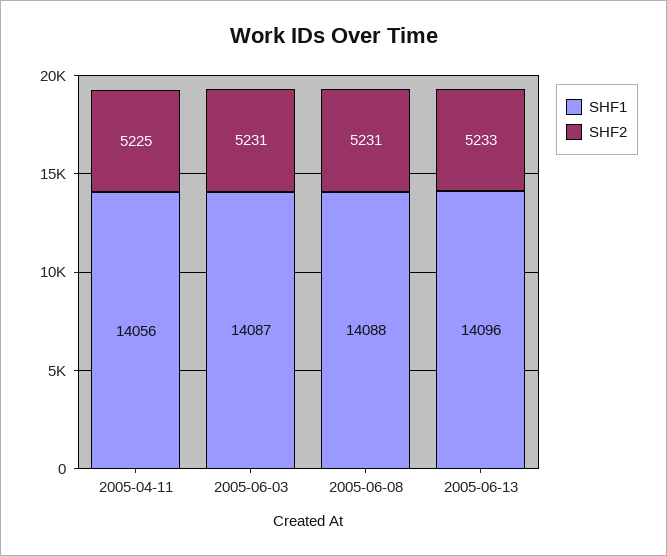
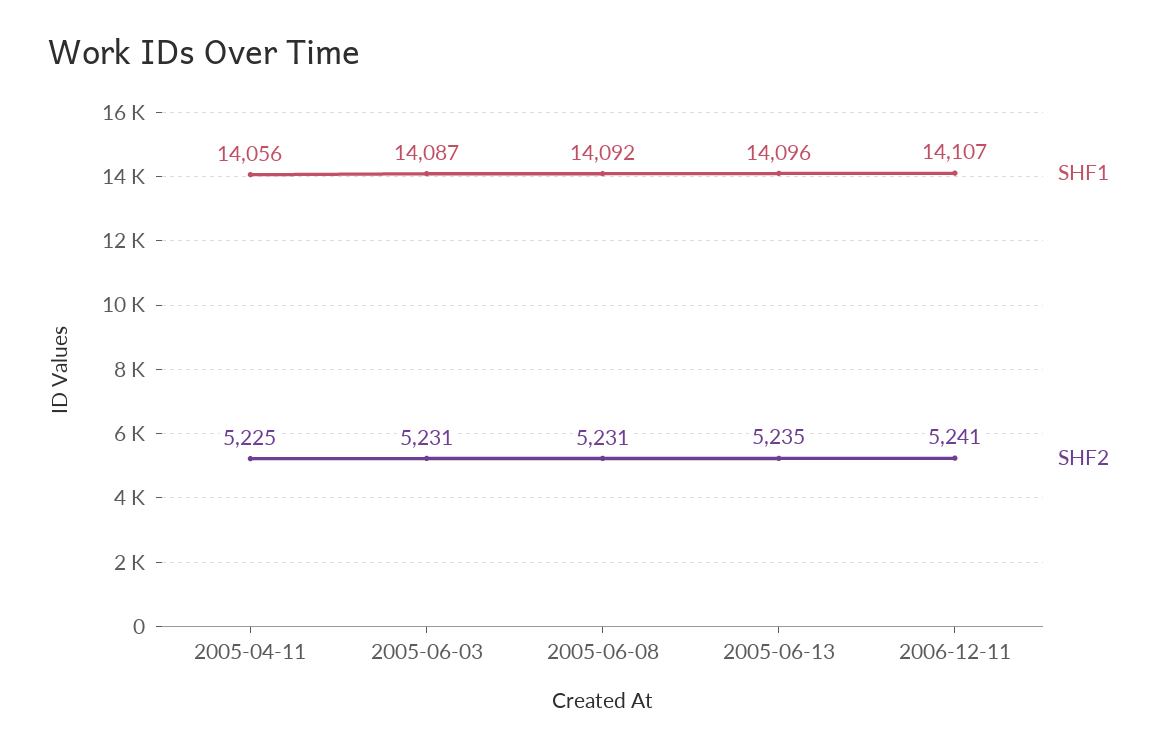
SHF1, 2005-06-08: 14088 -> 14092
SHF2, 2005-06-13: 5233 -> 5235
SHF1, 2006-12-11: none -> 14107
SHF2, 2006-12-11: none -> 5241

